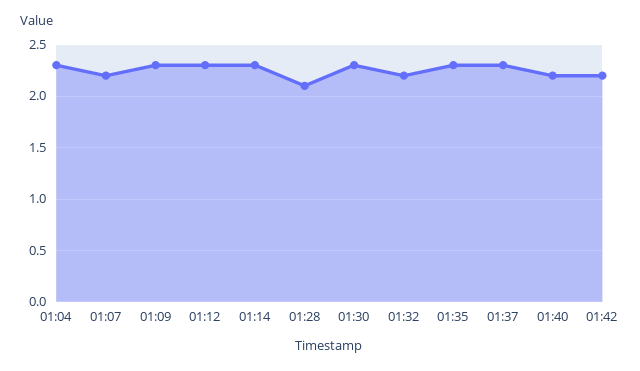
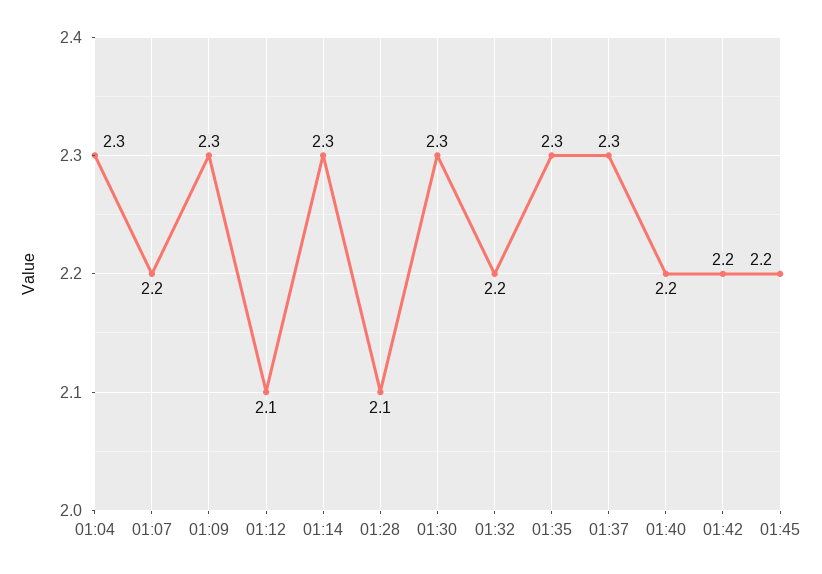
01:12: 2.3 -> 2.1
01:45: none -> 2.2

